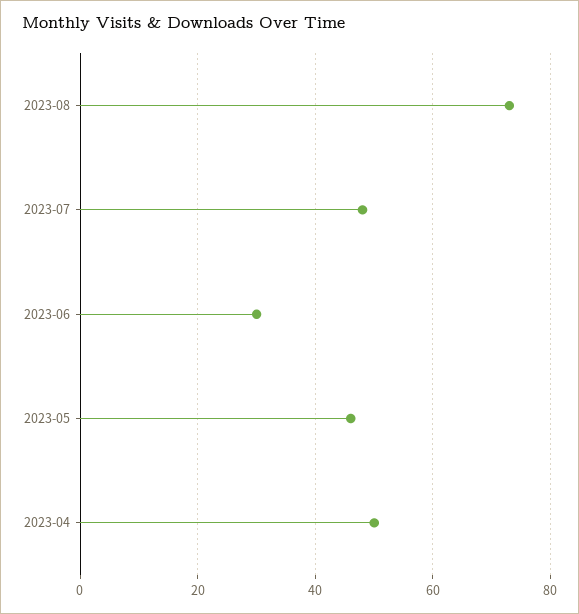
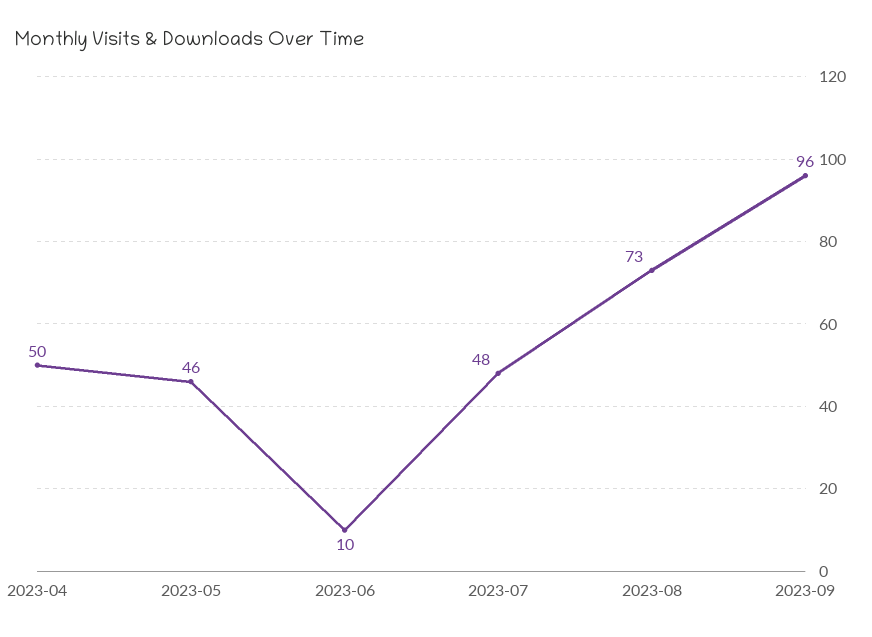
2023-06: 30 -> 10
2023-09: none -> 96

